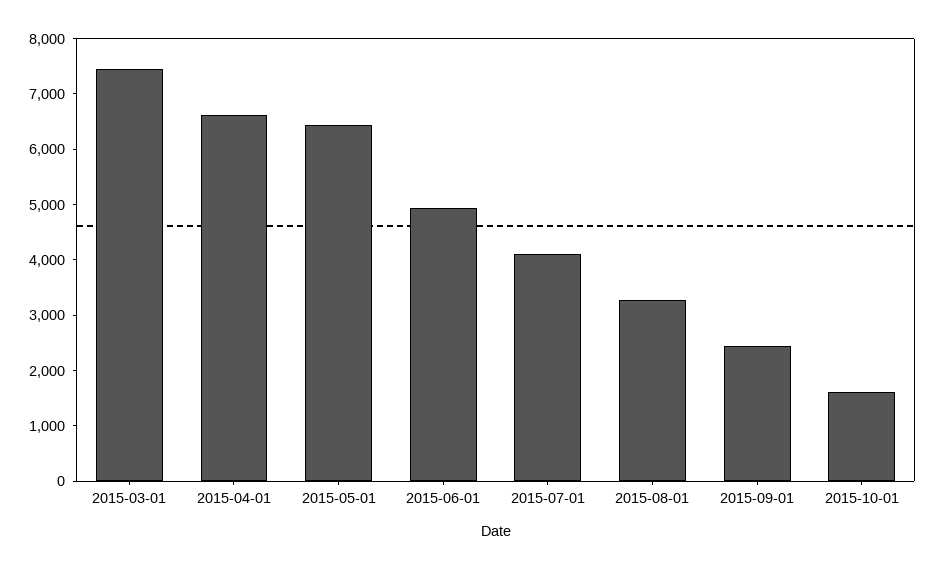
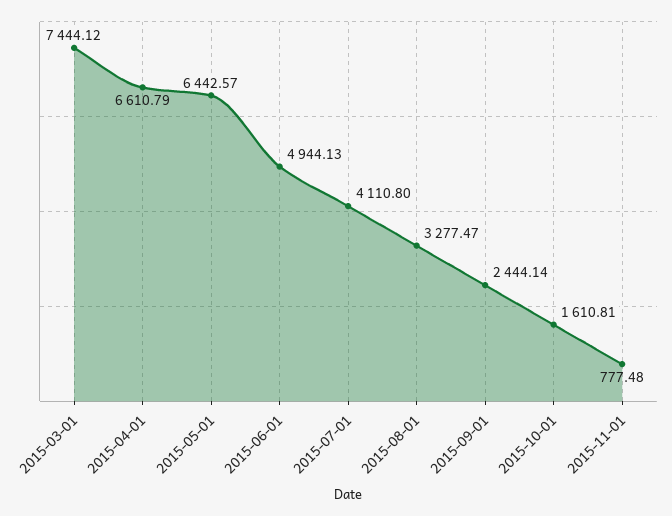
2015-11-01: none -> 777.48

